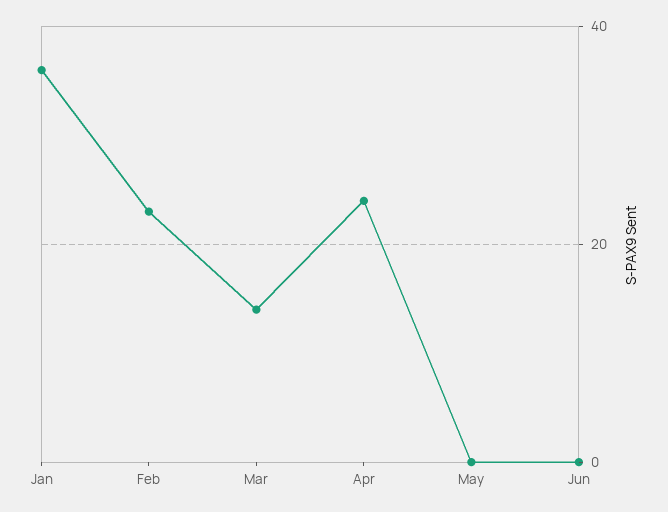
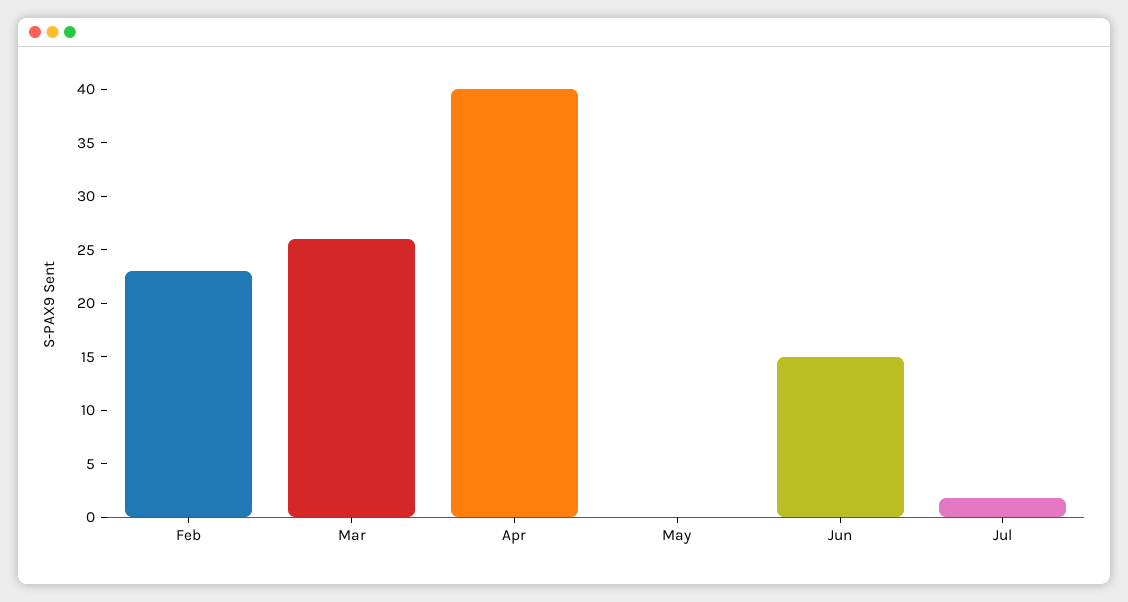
Jan: 35 -> none
Mar: 15 -> 26
Apr: 25 -> 40
Jun: 0 -> 15
Jul: none -> 2

